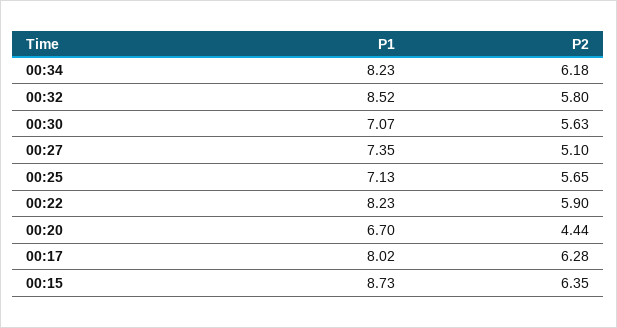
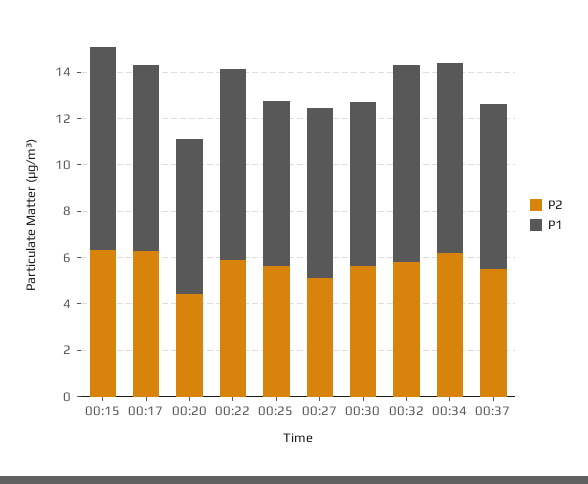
P2, 00:37: none -> 5.5
P1, 00:37: none -> 7

